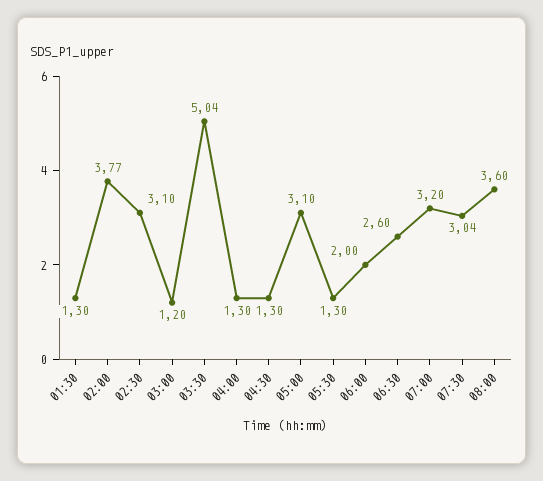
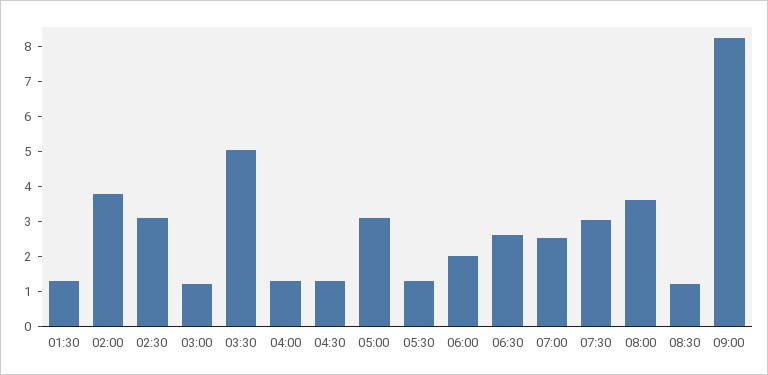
07:00: 3.2 -> 2.5
08:30: none -> 1.25
09:00: none -> 8.25

